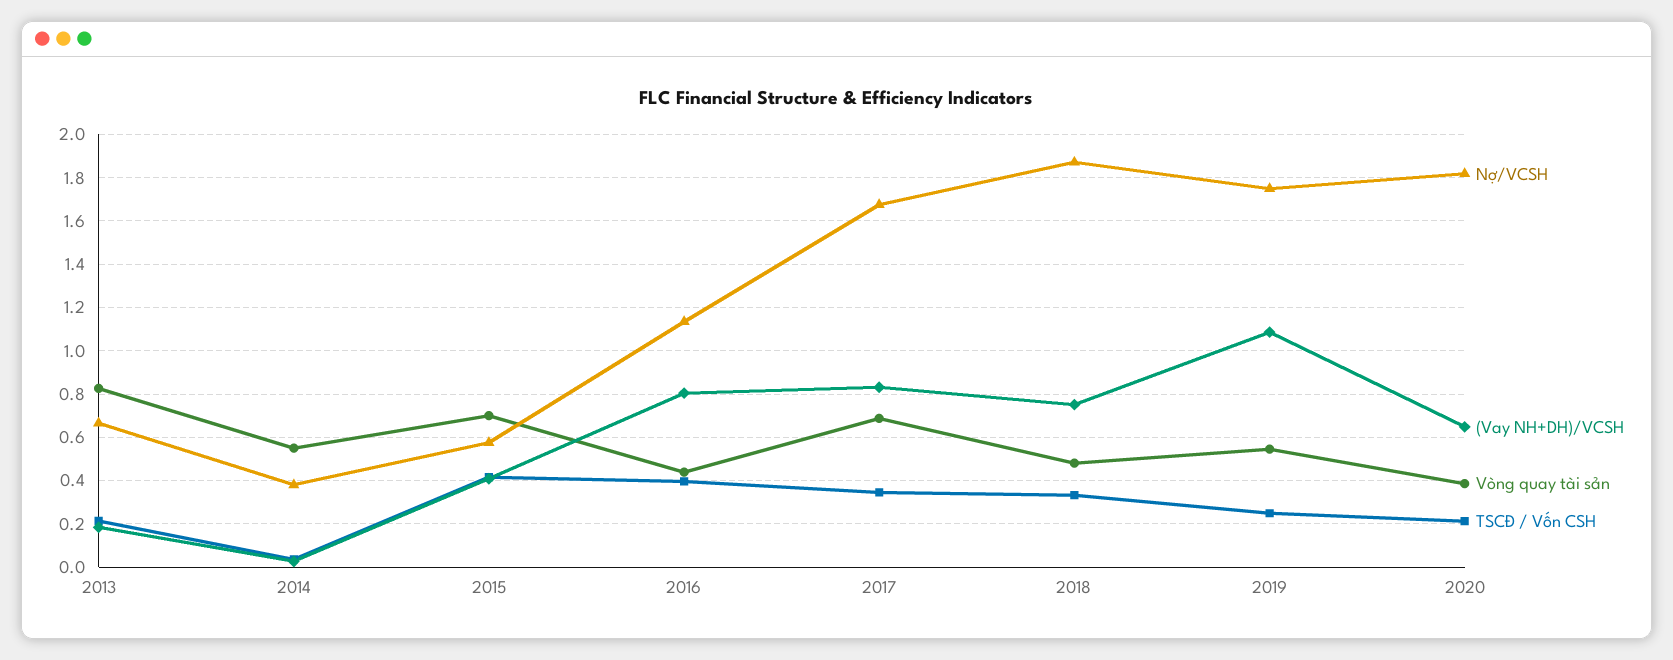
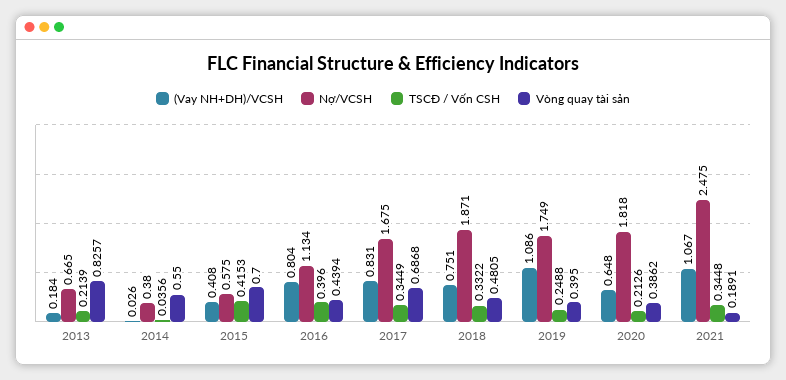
Vòng quay tài sản, 2019: 0.55 -> 0.395
(Vay NH+DH)/VCSH, 2021: none -> 1.067
Nợ/VCSH, 2021: none -> 2.475
TSCĐ / Vốn CSH, 2021: none -> 0.3448
Vòng quay tài sản, 2021: none -> 0.1891

